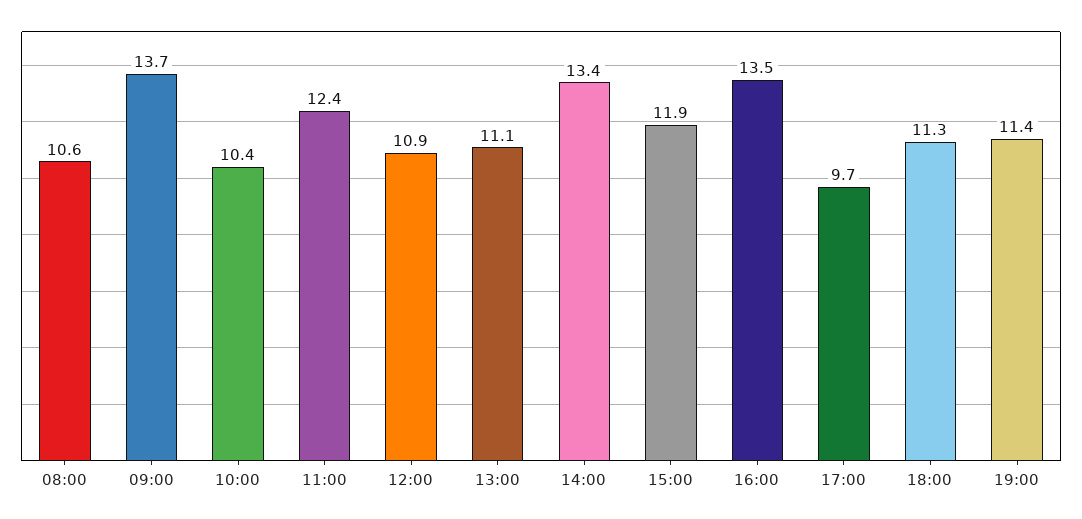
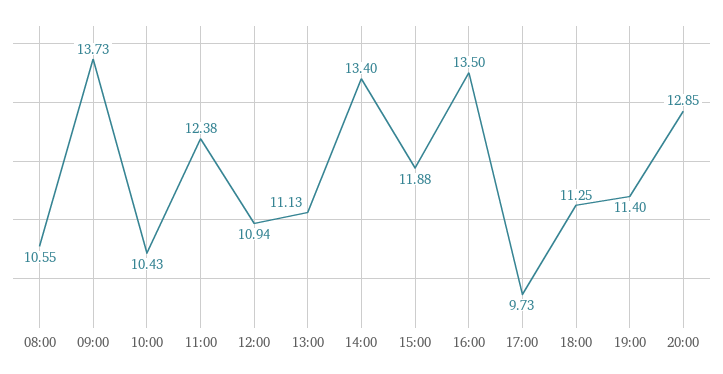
20:00: none -> 12.85

